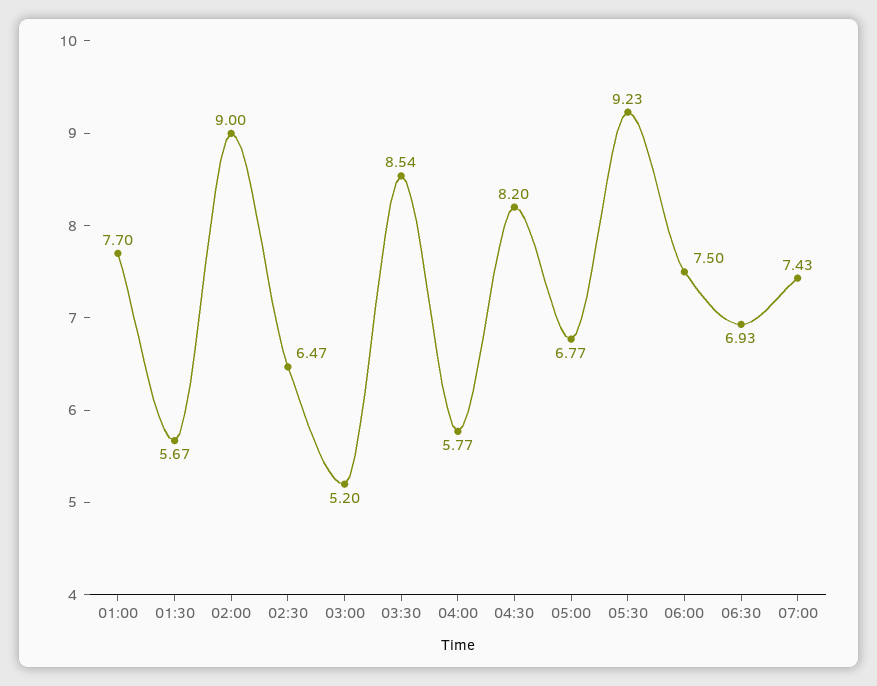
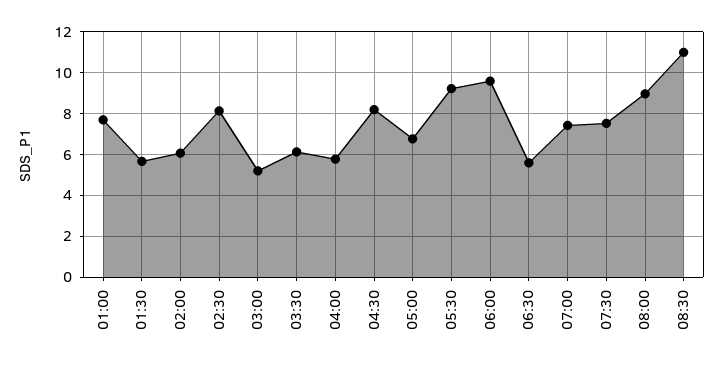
02:00: 9 -> 6
02:30: 6.47 -> 8
03:30: 8.54 -> 6
06:00: 7.5 -> 9.5
06:30: 6.93 -> 5.5
07:30: none -> 7.5
08:00: none -> 9
08:30: none -> 11

